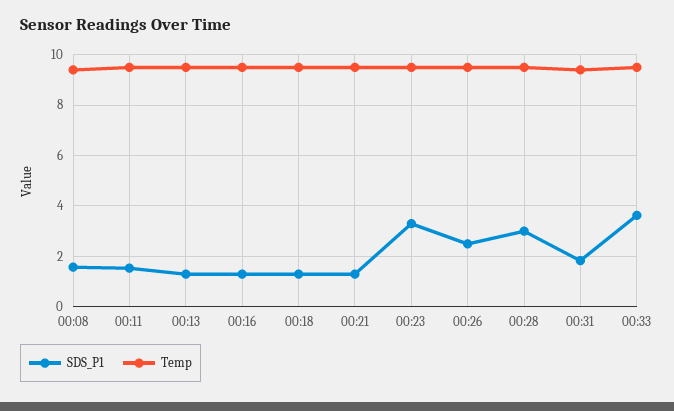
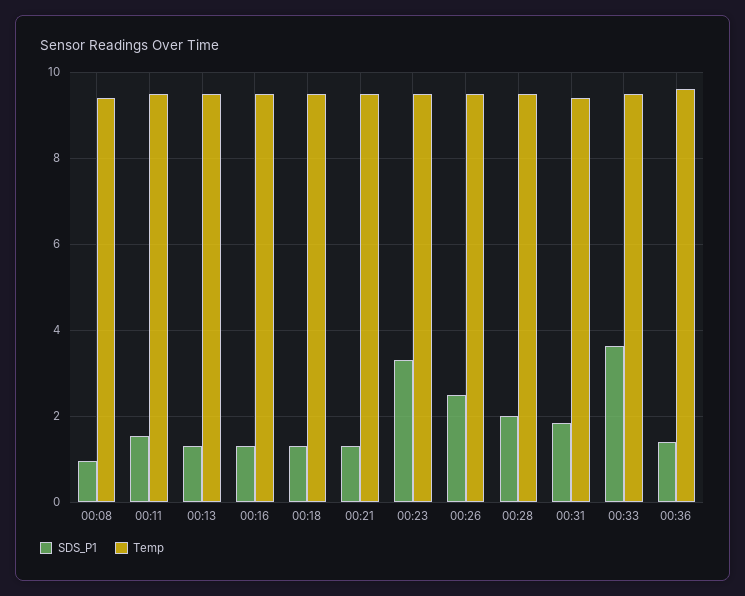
SDS_P1, 00:08: 1.5 -> 1
SDS_P1, 00:28: 3 -> 2
SDS_P1, 00:36: none -> 1.4
Temp, 00:36: none -> 9.6

